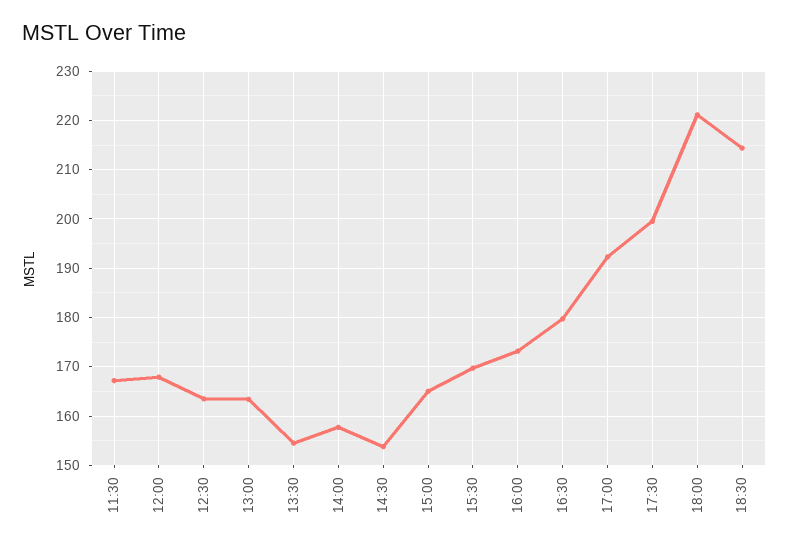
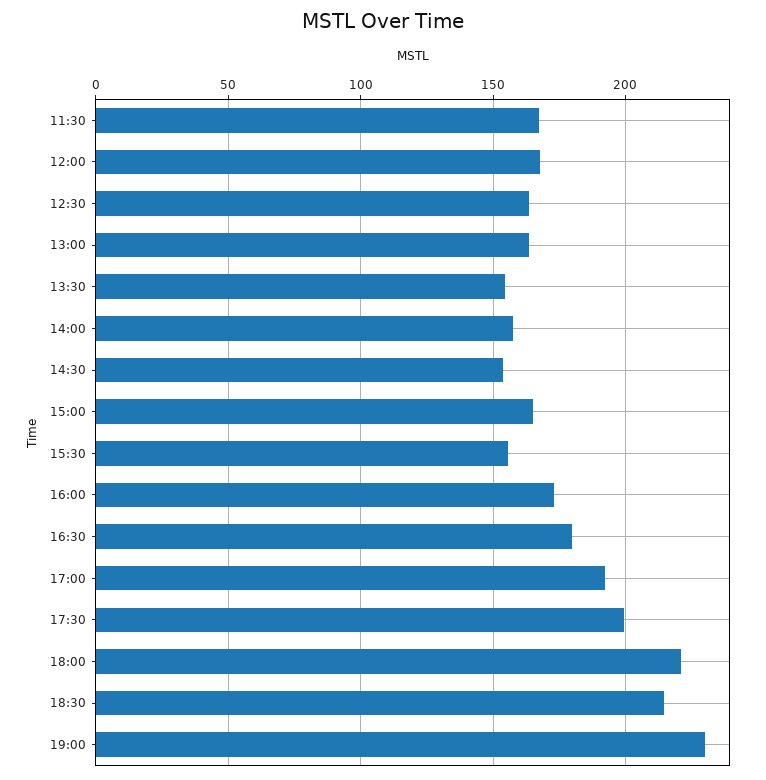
15:30: 170 -> 155
19:00: none -> 230

